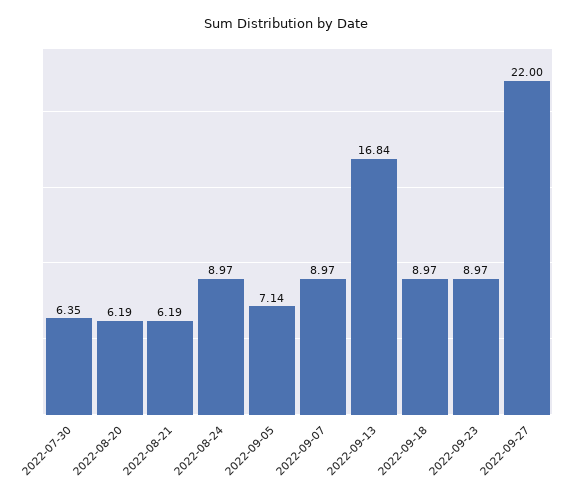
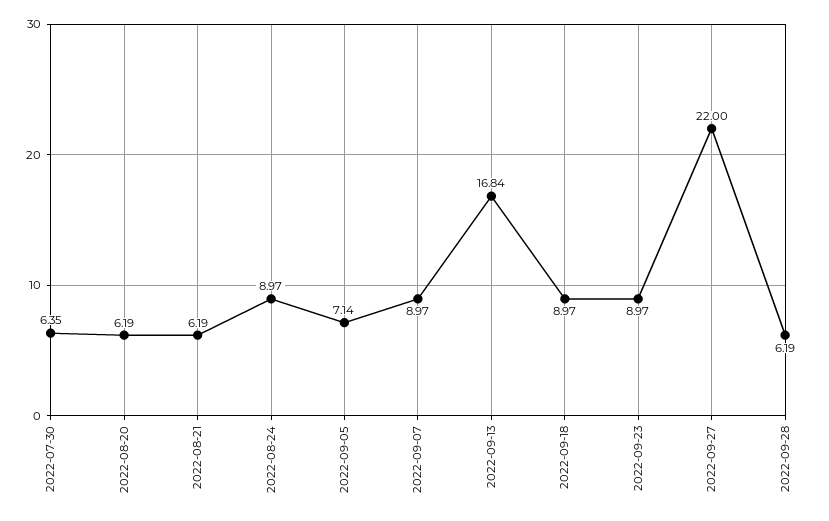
2022-09-28: none -> 6.19

